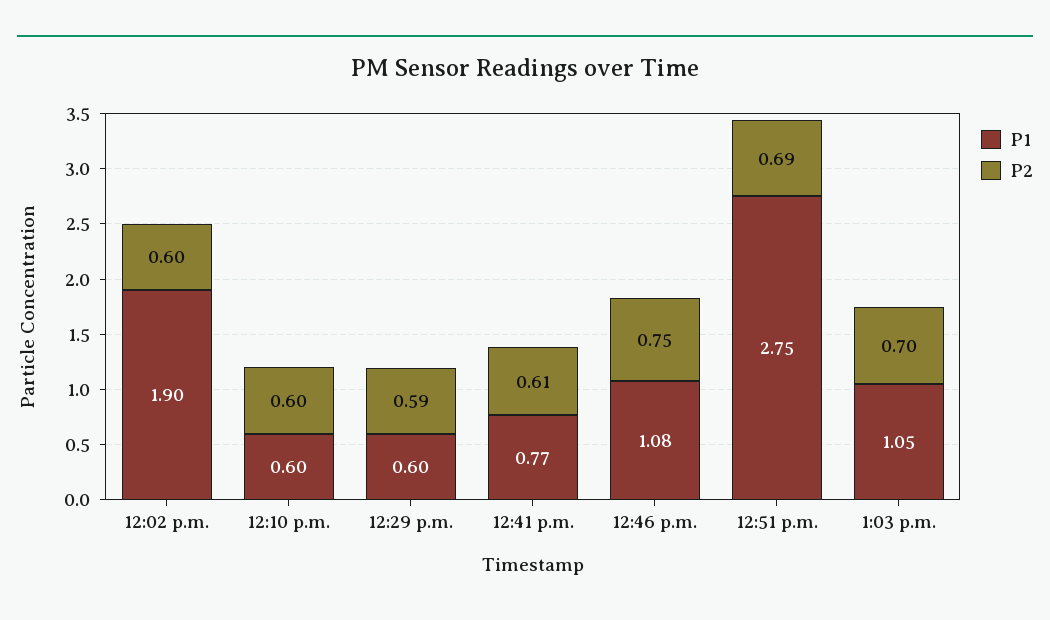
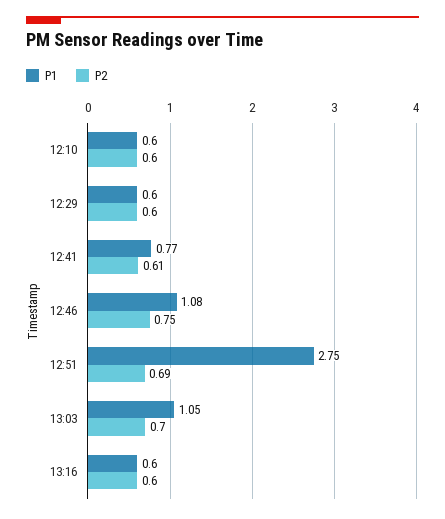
P1, 12:02 p.m.: 1.9 -> none
P2, 12:02 p.m.: 0.6 -> none
P2, 12:29 p.m.: 0.59 -> 0.6
P1, 13:16: none -> 0.6
P2, 13:16: none -> 0.6

